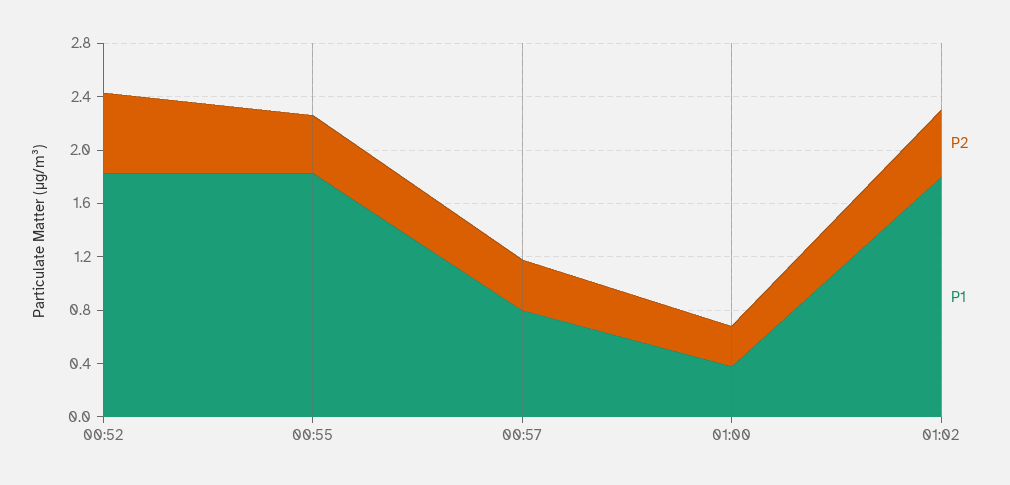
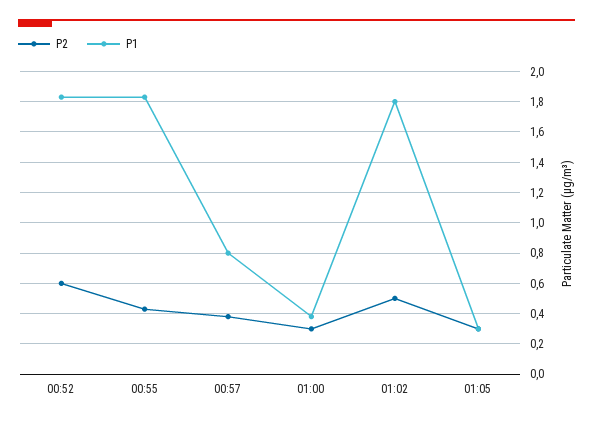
P2, 01:05: none -> 0.3
P1, 01:05: none -> 0.3

